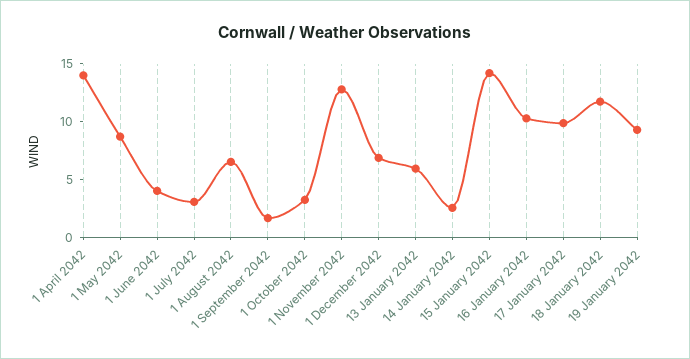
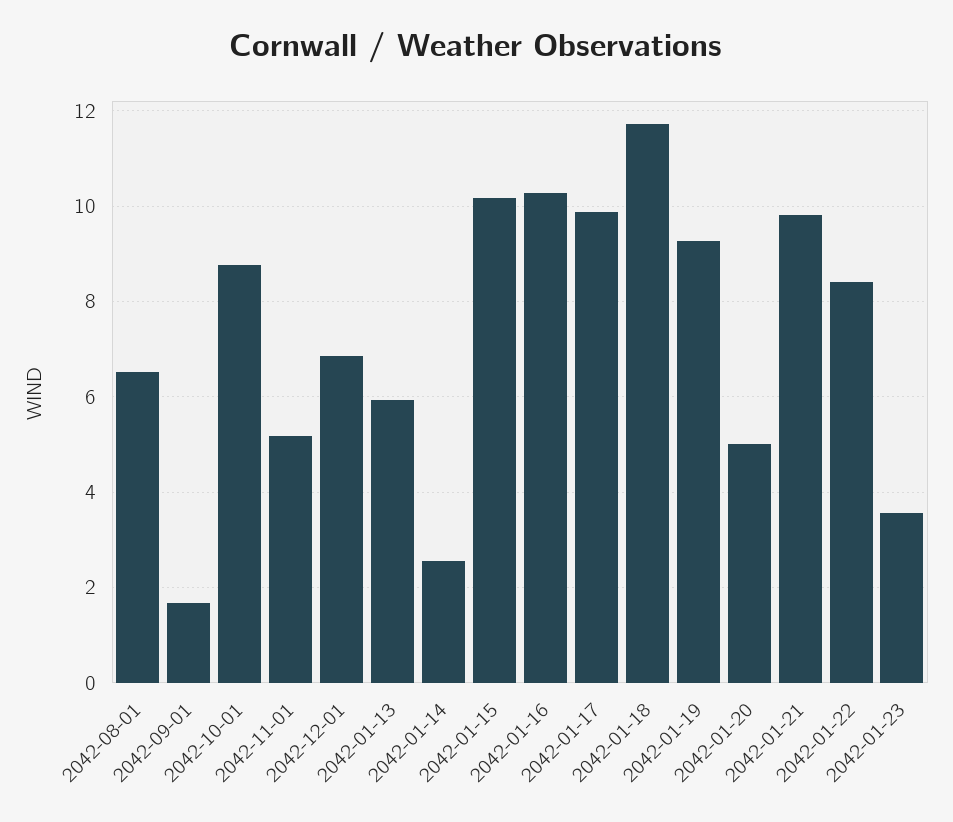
1 April 2042: 14 -> none
1 May 2042: 9 -> none
1 June 2042: 4 -> none
1 July 2042: 3 -> none
1 October 2042: 3 -> 8.8
1 November 2042: 13 -> 5.2
15 January 2042: 14 -> 10.2
2042-01-20: none -> 5
2042-01-21: none -> 9.8
2042-01-22: none -> 8.4
2042-01-23: none -> 3.6

